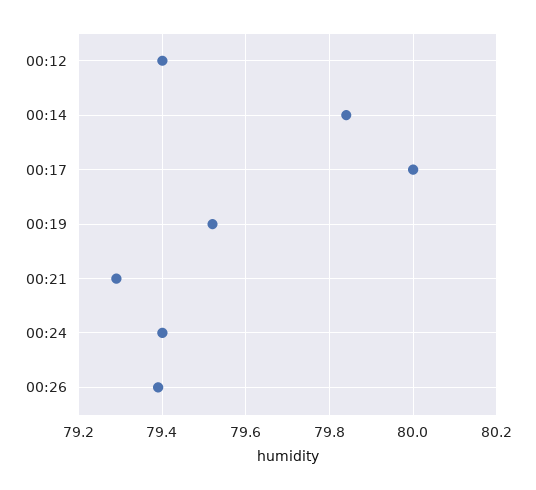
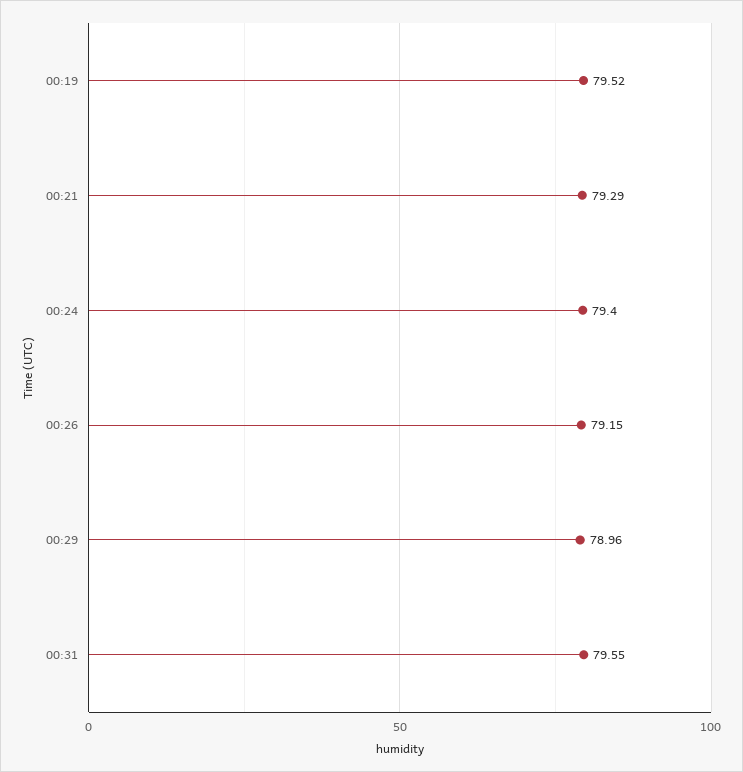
00:12: 79.4 -> none
00:14: 79.85 -> none
00:17: 80 -> none
00:26: 79.4 -> 79.15
00:29: none -> 78.96
00:31: none -> 79.55

